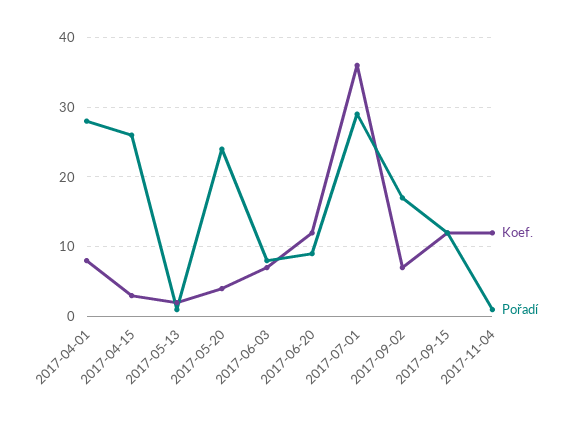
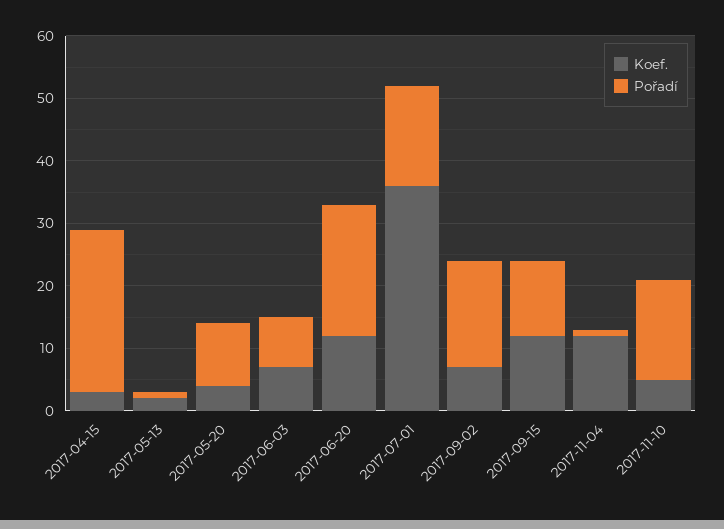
Koef., 2017-04-01: 8 -> none
Pořadí, 2017-04-01: 28 -> none
Pořadí, 2017-05-20: 24 -> 10
Pořadí, 2017-06-20: 9 -> 20
Pořadí, 2017-07-01: 29 -> 15
Koef., 2017-11-10: none -> 5
Pořadí, 2017-11-10: none -> 15

